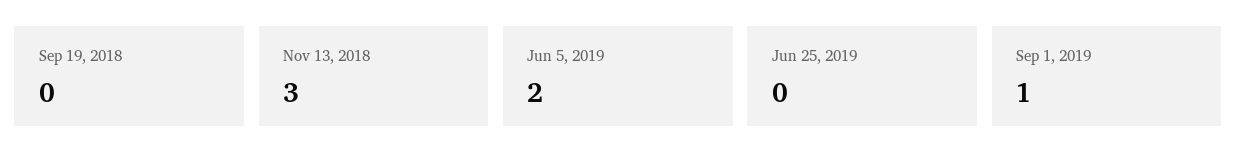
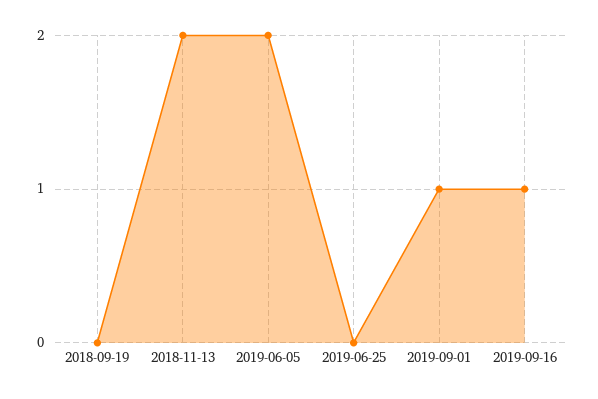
Nov 13, 2018: 3 -> 2
2019-09-16: none -> 1

